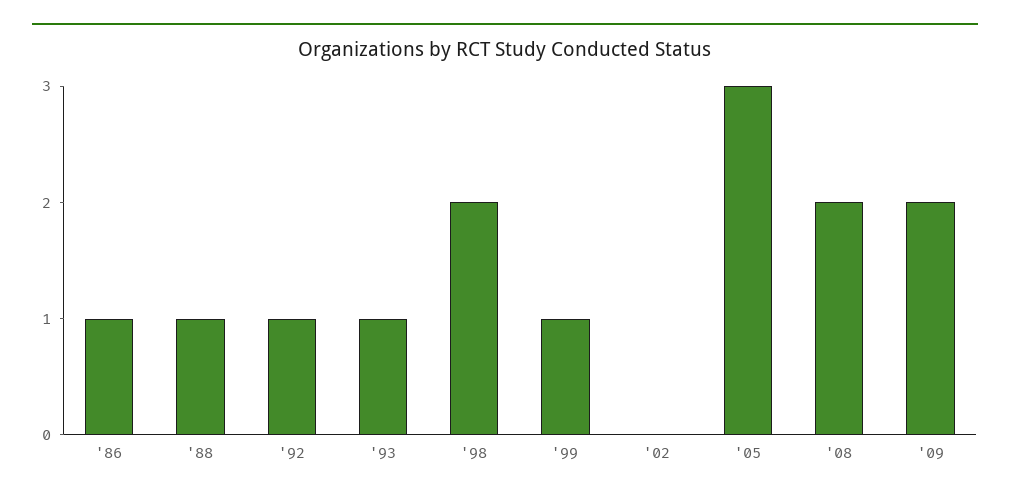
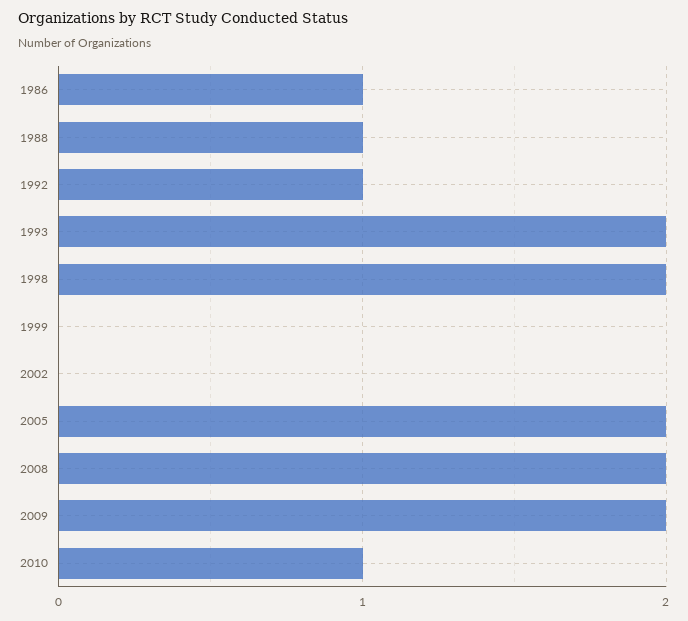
'93: 1 -> 2
'99: 1 -> 0
'05: 3 -> 2
2010: none -> 1

